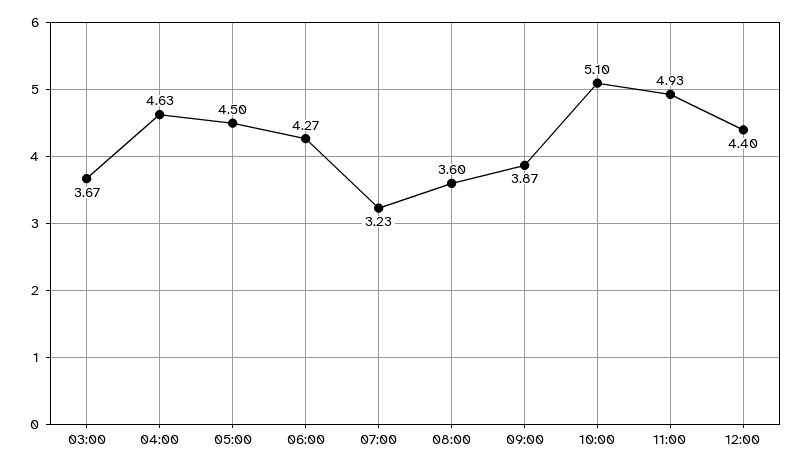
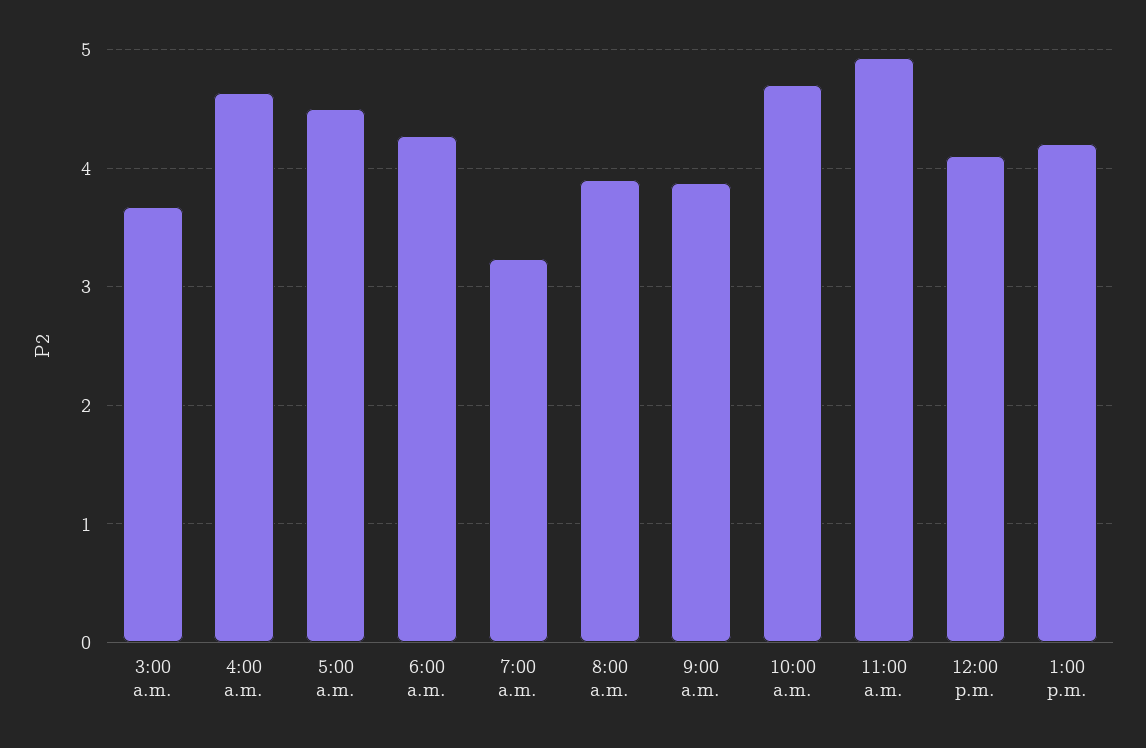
08:00: 3.6 -> 3.9
10:00: 5.1 -> 4.7
12:00: 4.4 -> 4.1
1:00 p.m.: none -> 4.2

